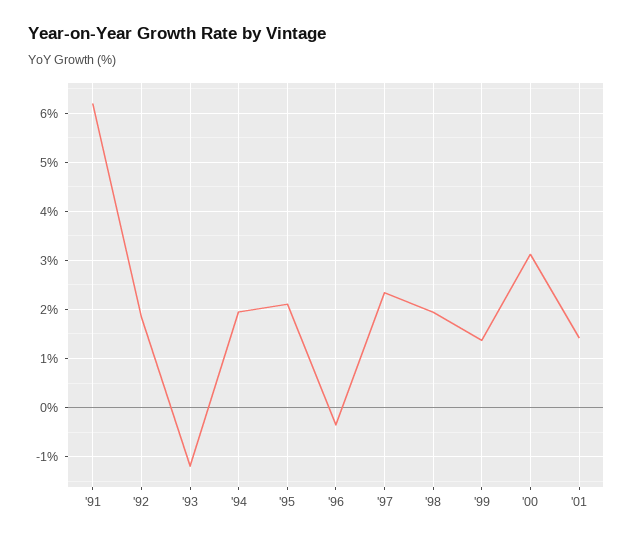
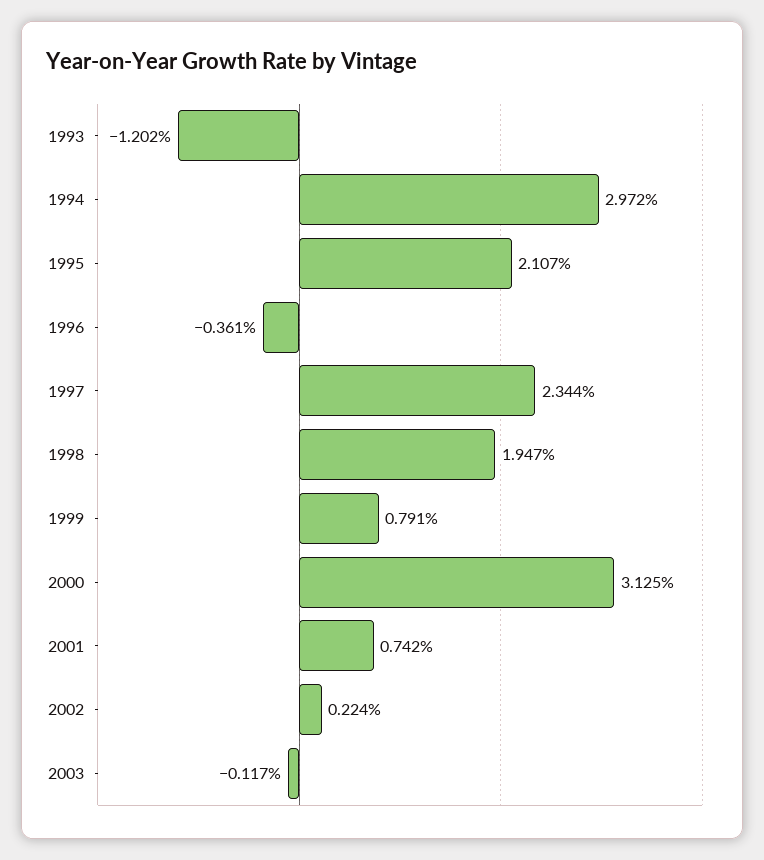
'91: 6.2 -> none
'92: 1.8 -> none
'94: 2 -> 2.972
'99: 1.4 -> 0.791
'01: 1.4 -> 0.742
2002: none -> 0.224
2003: none -> -0.117

